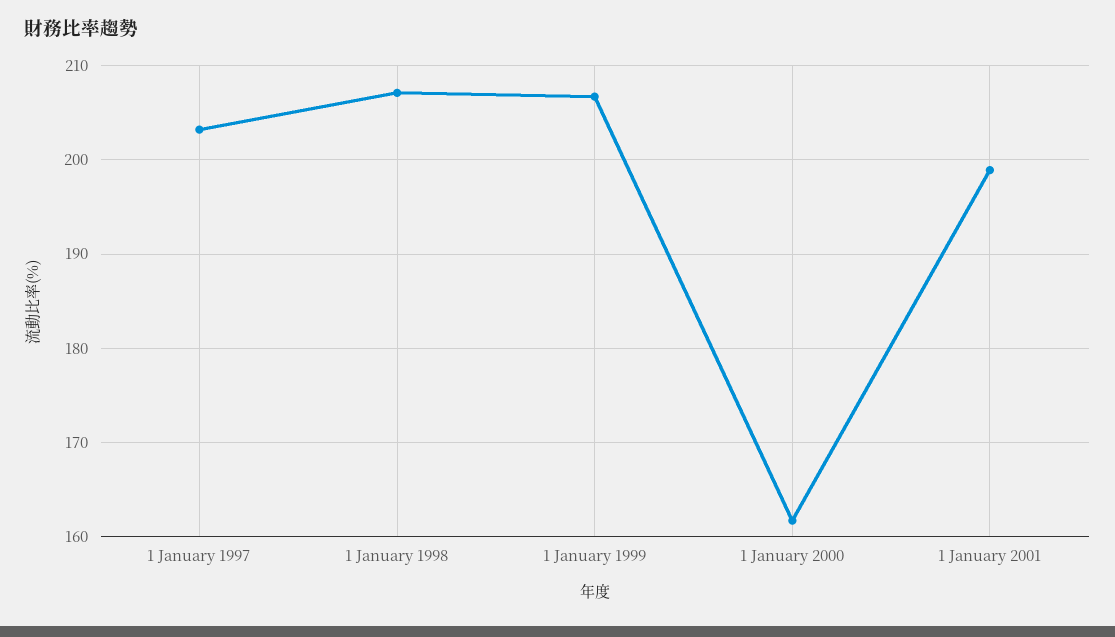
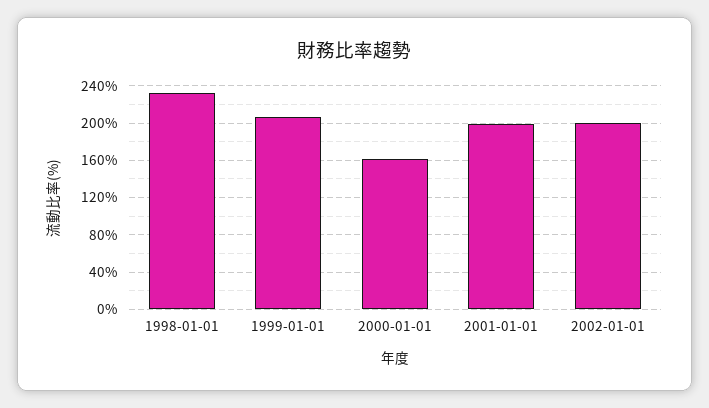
1 January 1997: 203 -> none
1 January 1998: 207 -> 230
2002-01-01: none -> 200

